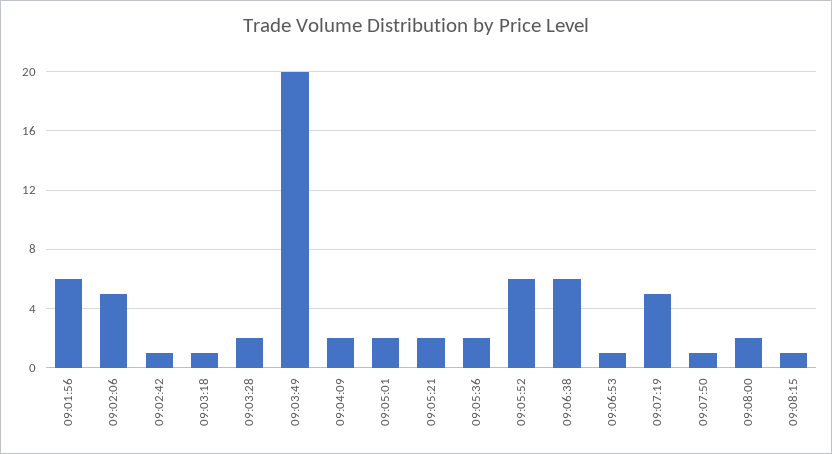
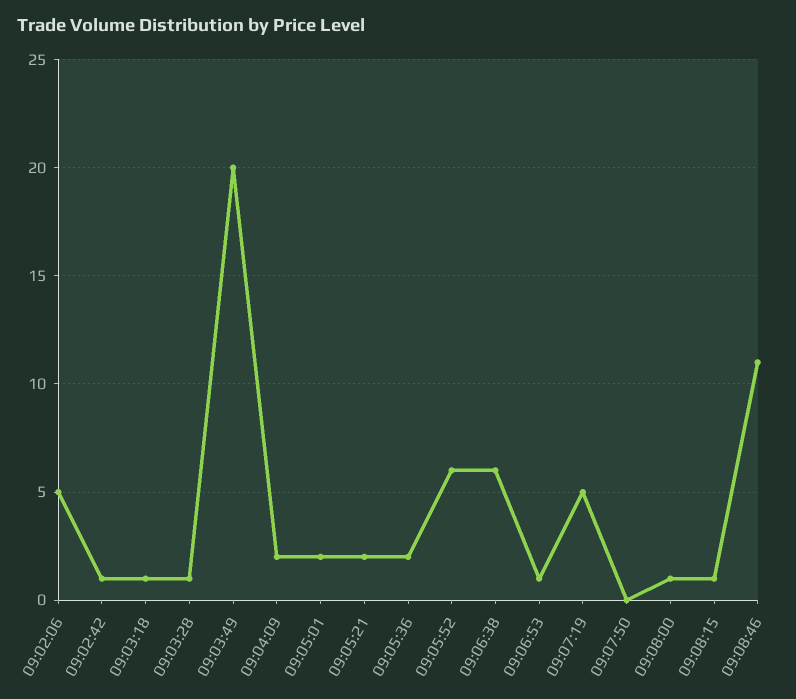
09:01:56: 6 -> none
09:03:28: 2 -> 1
09:07:50: 1 -> 0
09:08:00: 2 -> 1
09:08:46: none -> 11

